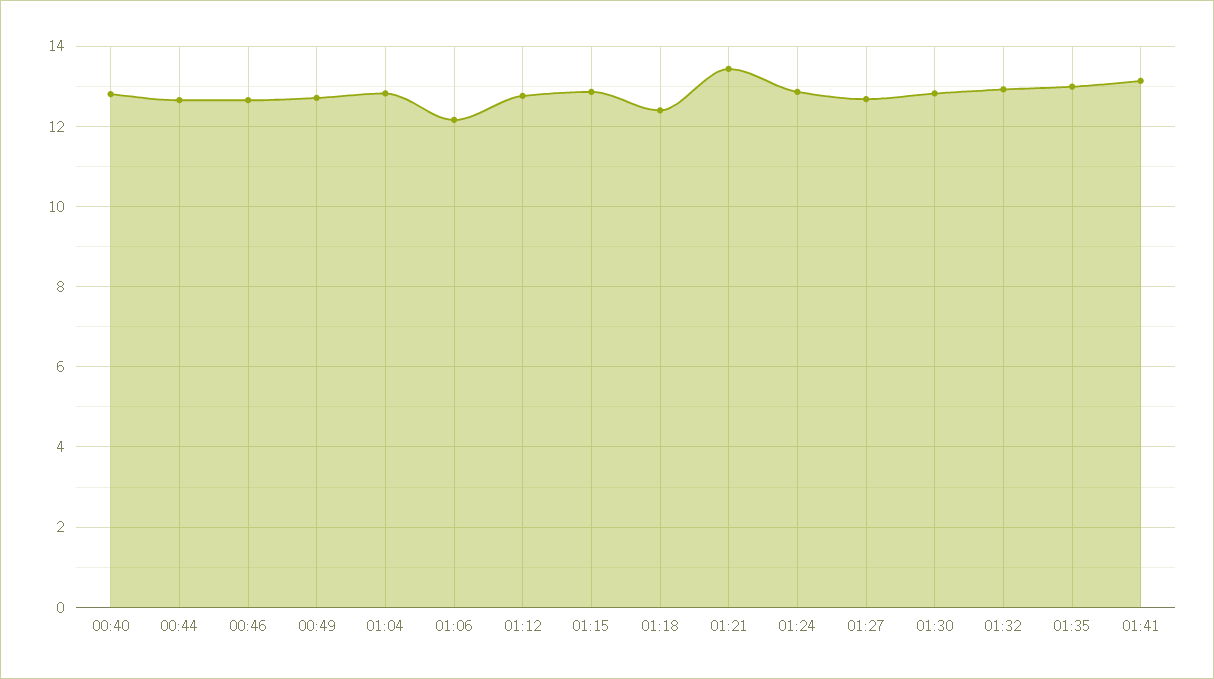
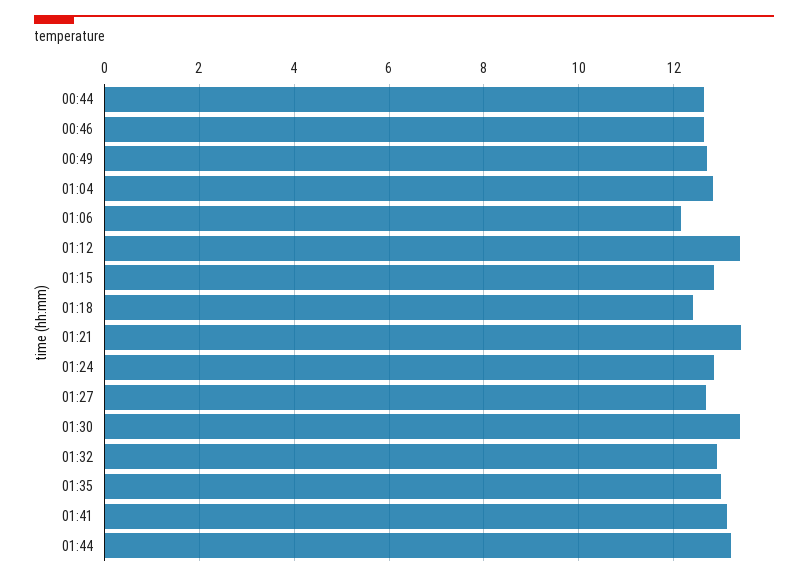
00:40: 12.8 -> none
01:12: 12.8 -> 13.4
01:30: 12.8 -> 13.4
01:44: none -> 13.2

